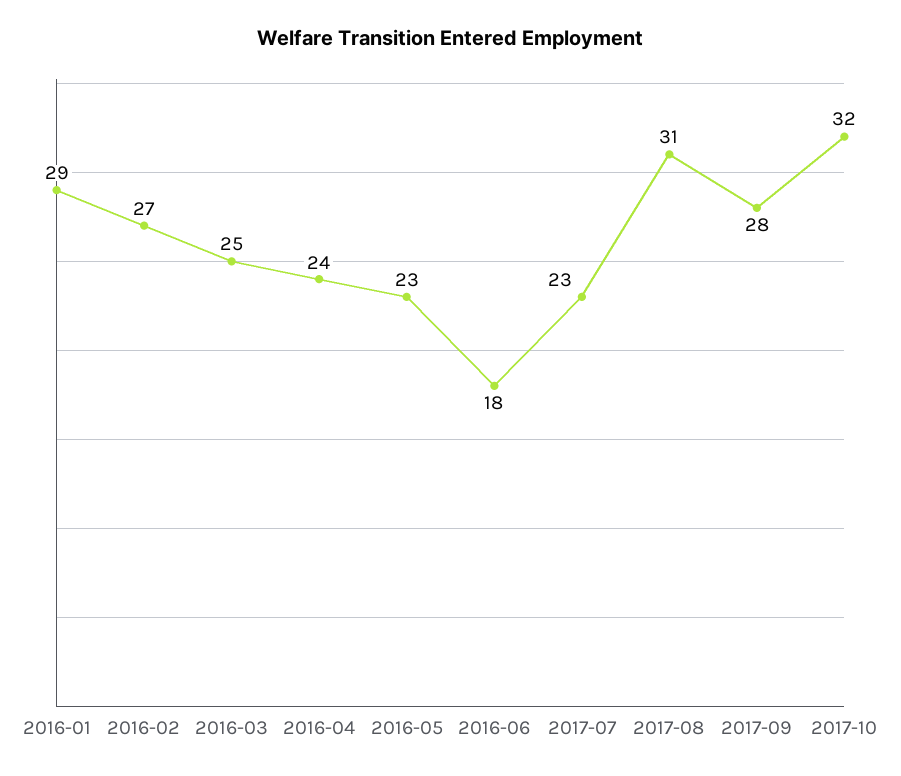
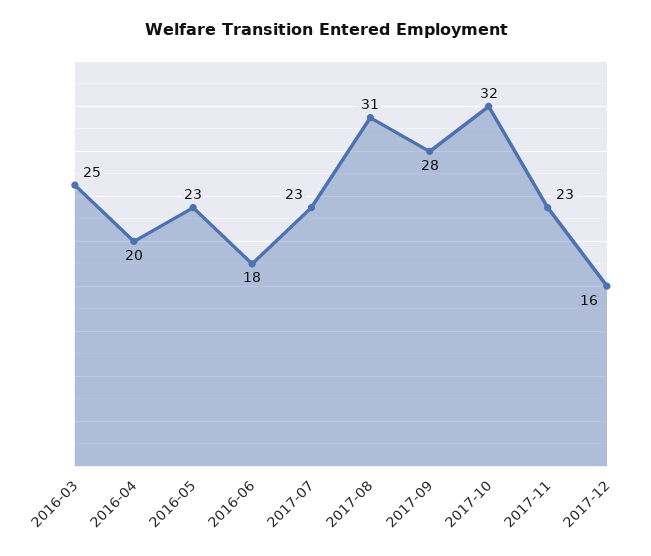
2016-01: 29 -> none
2016-02: 27 -> none
2016-04: 24 -> 20
2017-11: none -> 23
2017-12: none -> 16

